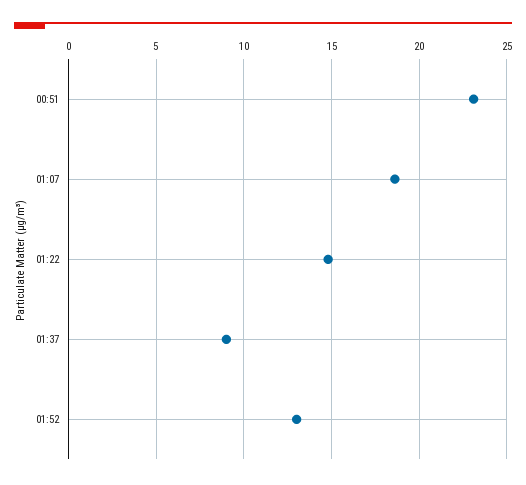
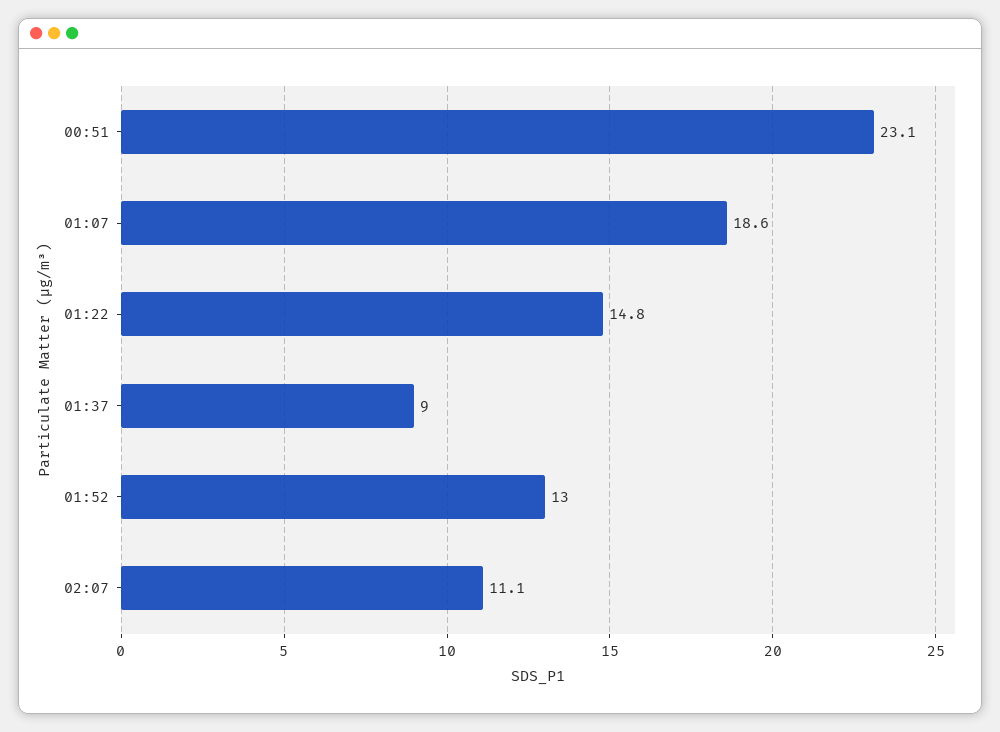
02:07: none -> 11.1

